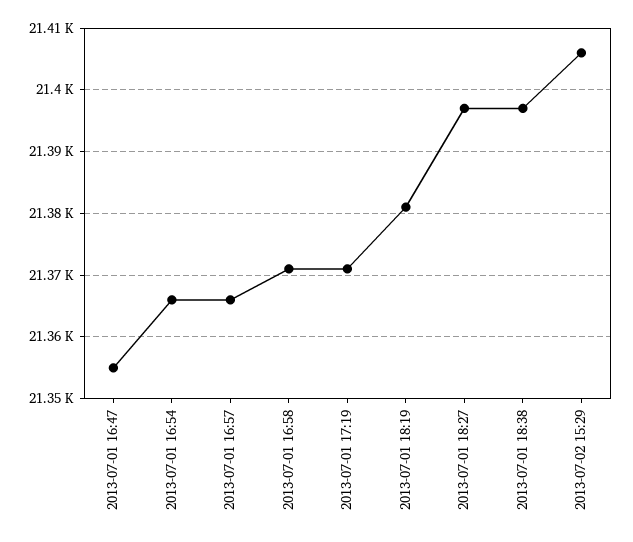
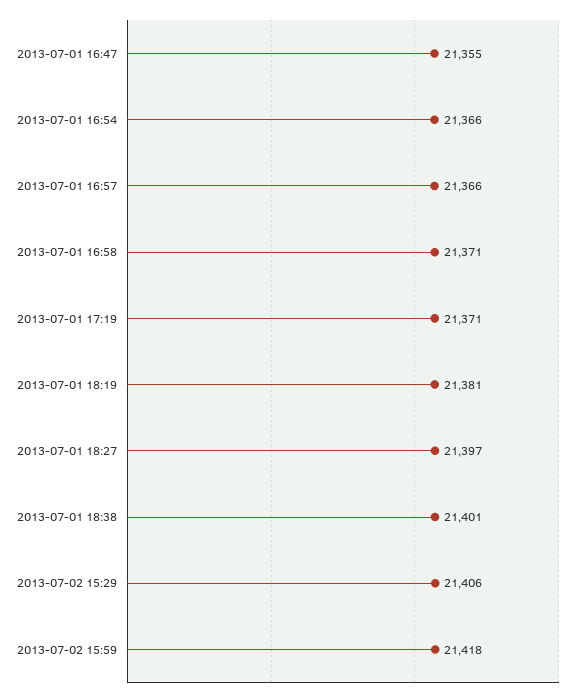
2013-07-01 18:38: 21397 -> 21401
2013-07-02 15:59: none -> 21418

